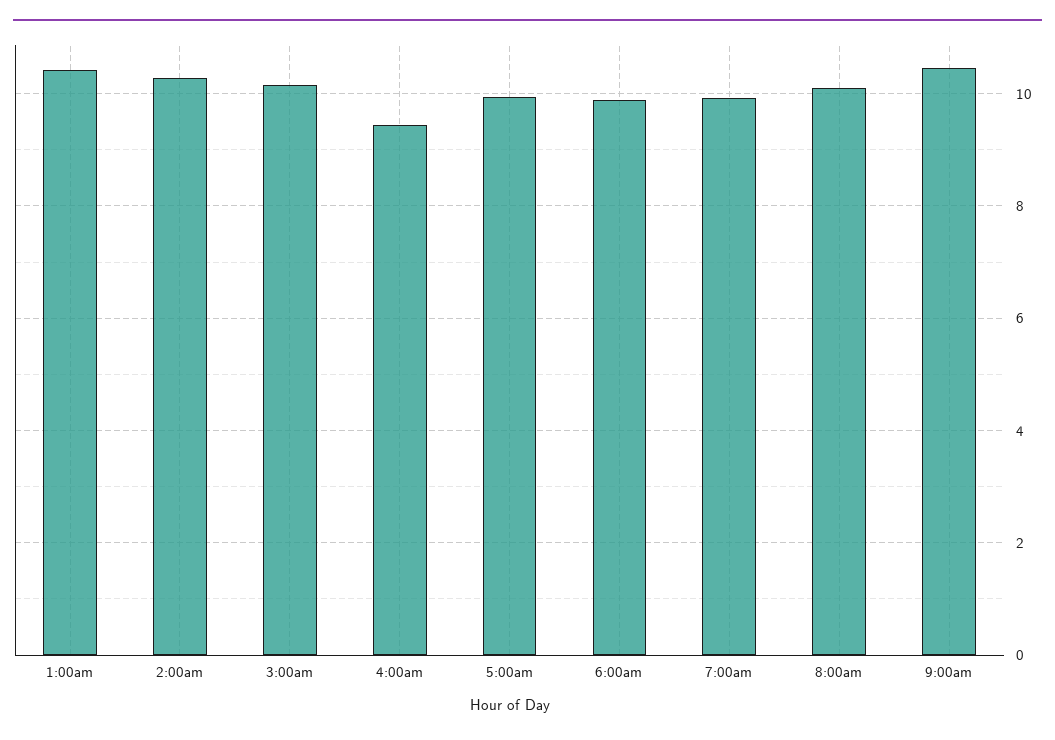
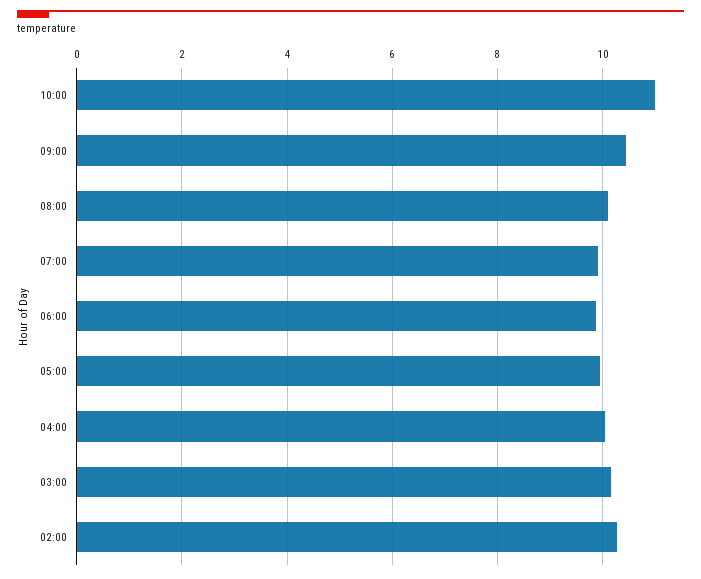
1:00am: 10.4 -> none
4:00am: 9.4 -> 10
10:00: none -> 11

